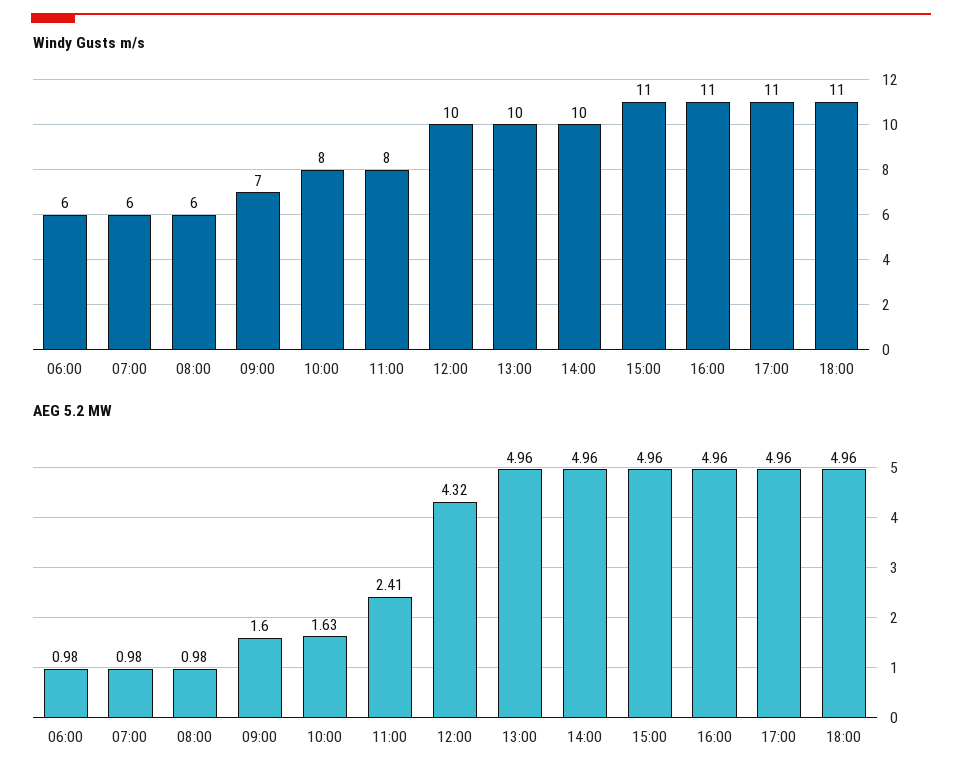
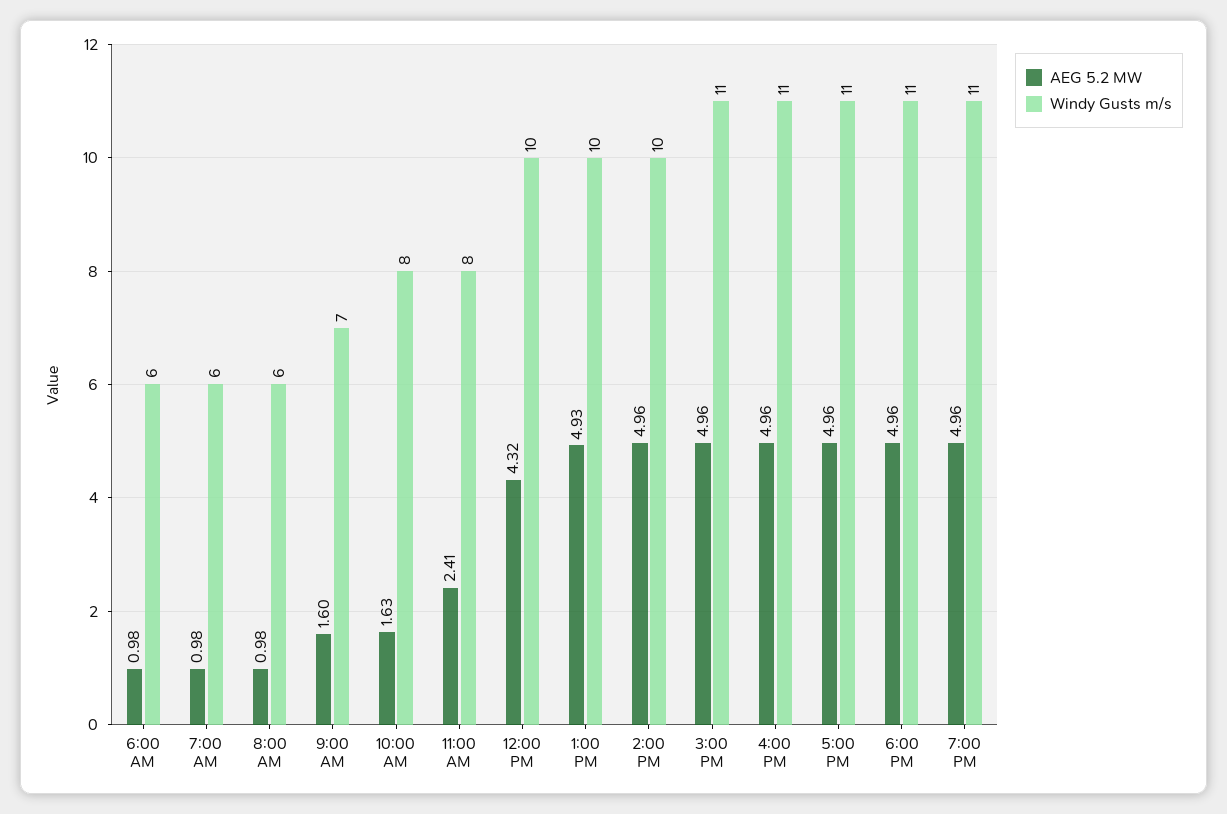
AEG 5.2 MW, 13:00: 4.96 -> 4.93
AEG 5.2 MW, 7:00 PM: none -> 4.96
Windy Gusts m/s, 7:00 PM: none -> 11

